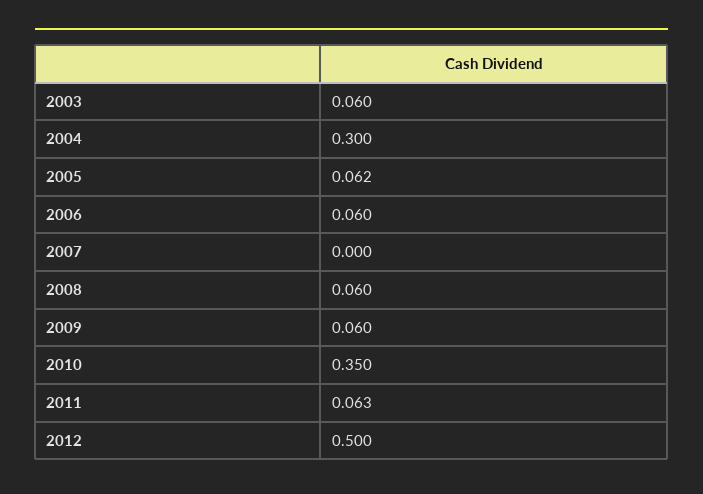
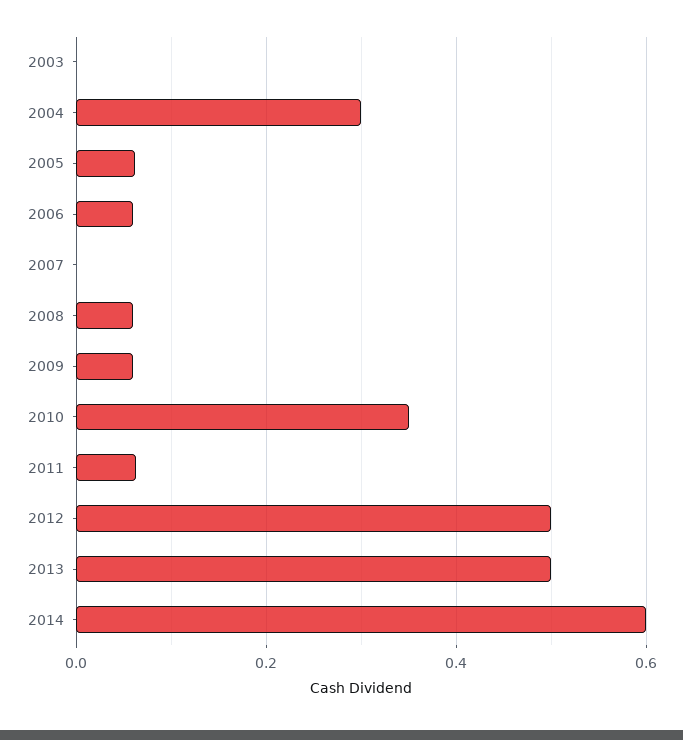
2003: 0.06 -> 0
2013: none -> 0.5
2014: none -> 0.6

